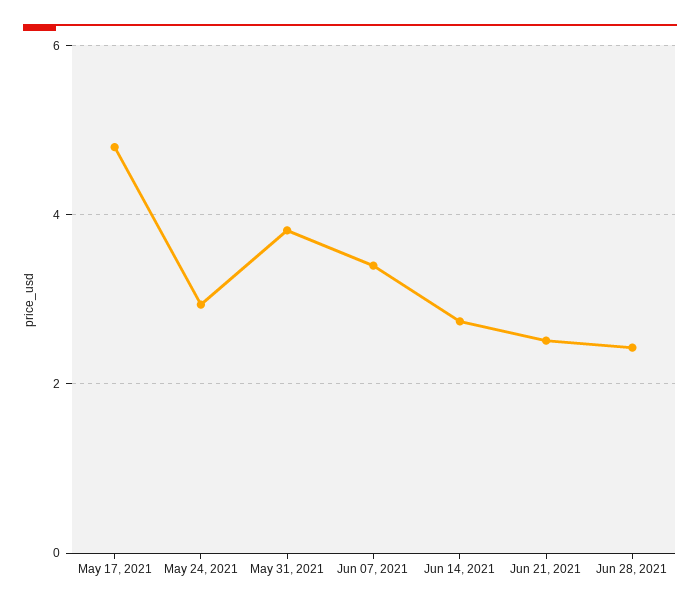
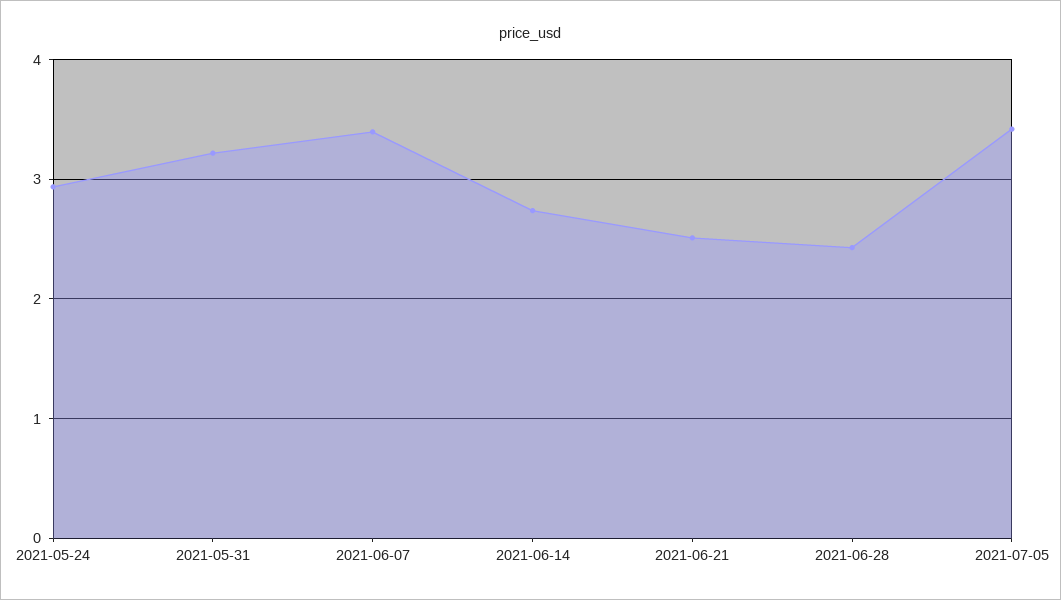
May 17, 2021: 4.8 -> none
May 31, 2021: 3.8 -> 3.2
2021-07-05: none -> 3.4

